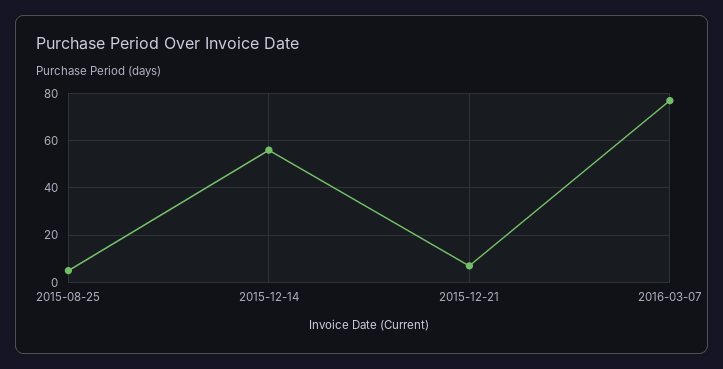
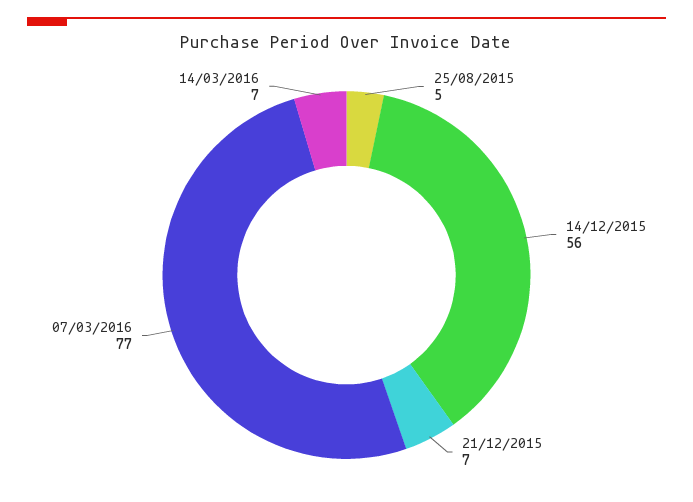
14/03/2016: none -> 7

